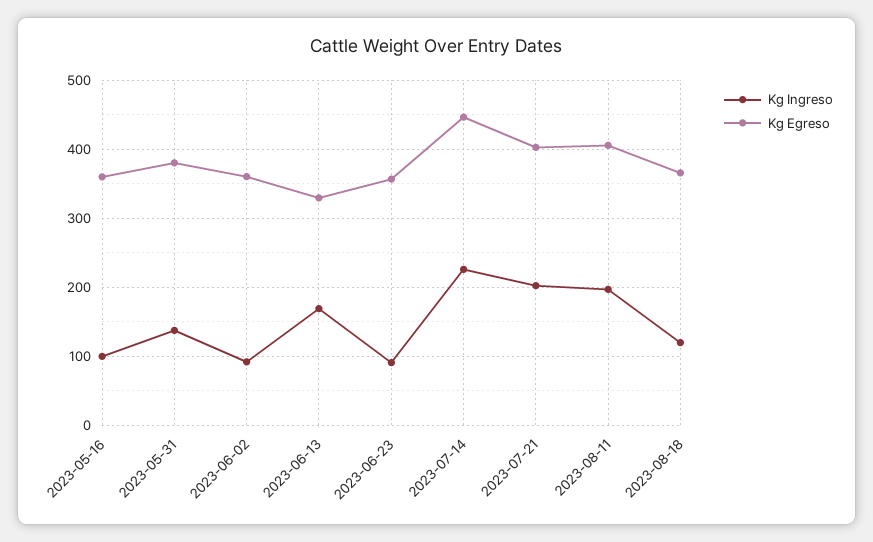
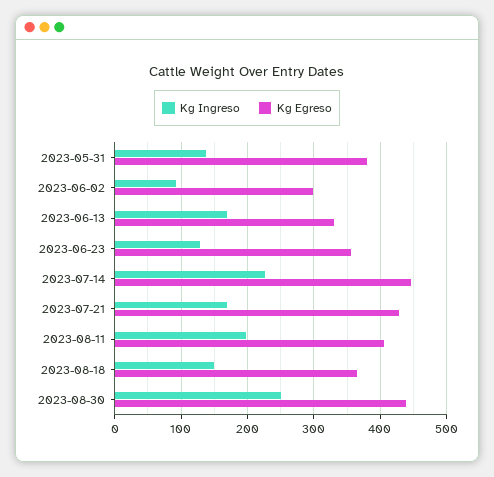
Kg Ingreso, 2023-05-16: 100 -> none
Kg Egreso, 2023-05-16: 360 -> none
Kg Egreso, 2023-06-02: 360 -> 300
Kg Ingreso, 2023-06-23: 90 -> 130
Kg Ingreso, 2023-07-21: 200 -> 170
Kg Egreso, 2023-07-21: 400 -> 430
Kg Ingreso, 2023-08-18: 120 -> 150
Kg Ingreso, 2023-08-30: none -> 250
Kg Egreso, 2023-08-30: none -> 440

